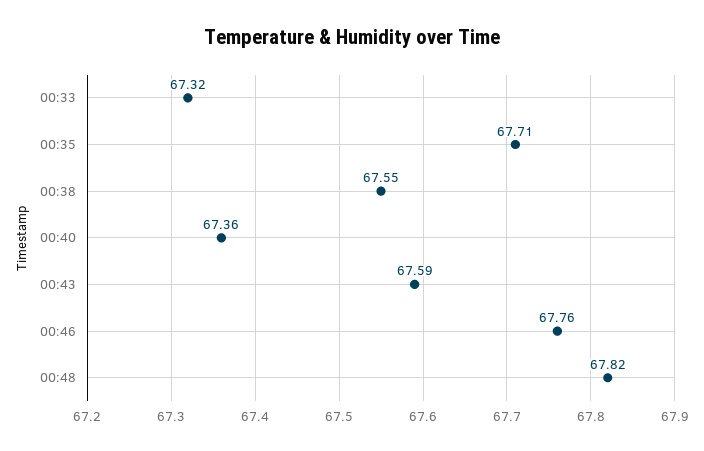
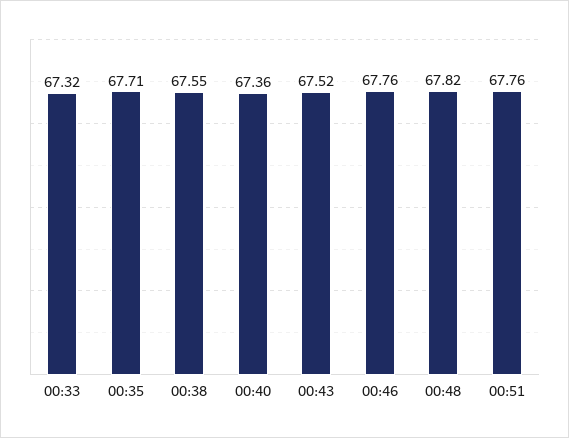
00:43: 67.59 -> 67.52
00:51: none -> 67.76

